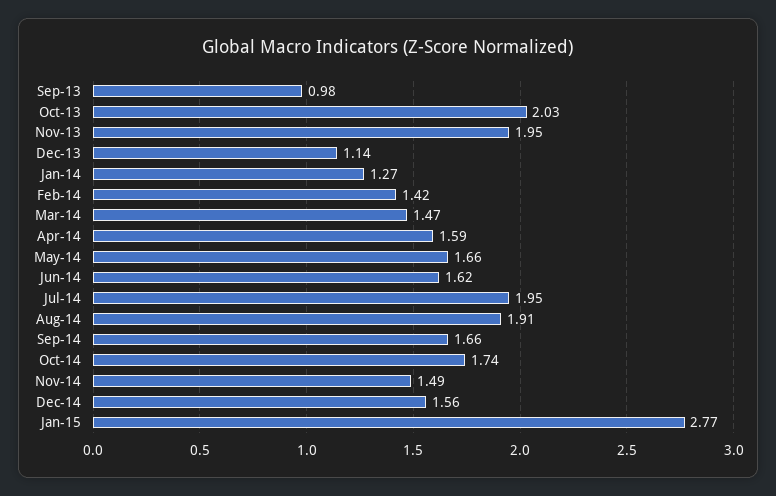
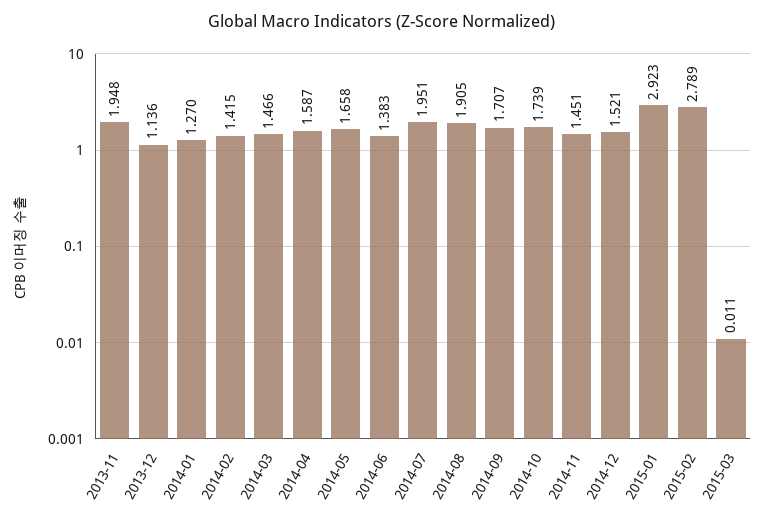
Sep-13: 0.98 -> none
Oct-13: 2.03 -> none
Jun-14: 1.62 -> 1.383
Sep-14: 1.66 -> 1.707
Nov-14: 1.49 -> 1.451
Dec-14: 1.56 -> 1.521
Jan-15: 2.77 -> 2.923
2015-02: none -> 2.789
2015-03: none -> 0.011

